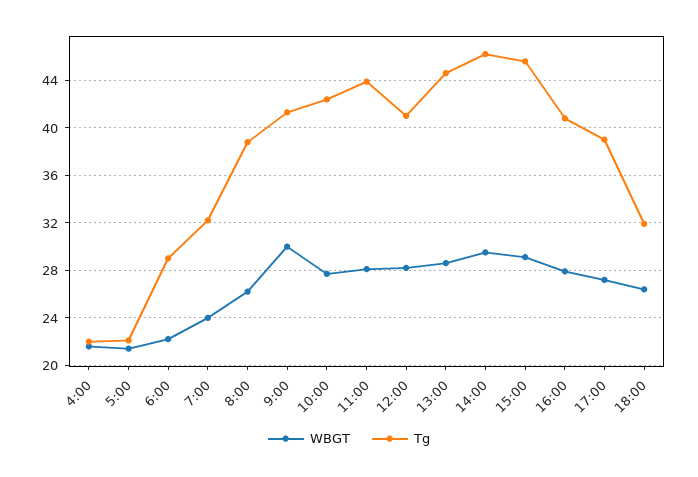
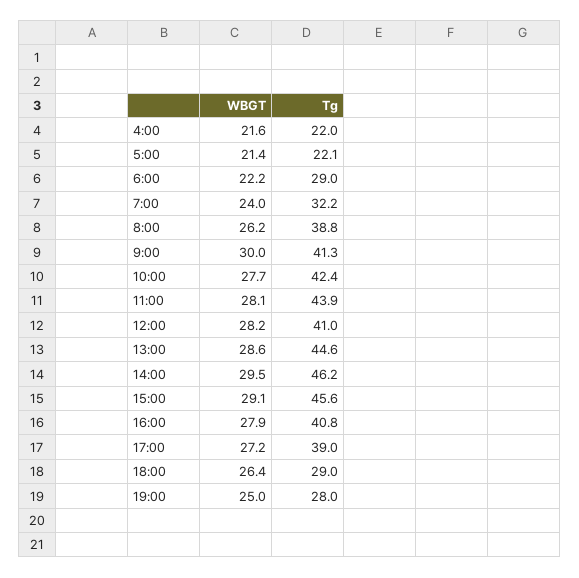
Tg, 18:00: 32 -> 29
WBGT, 19:00: none -> 25
Tg, 19:00: none -> 28

